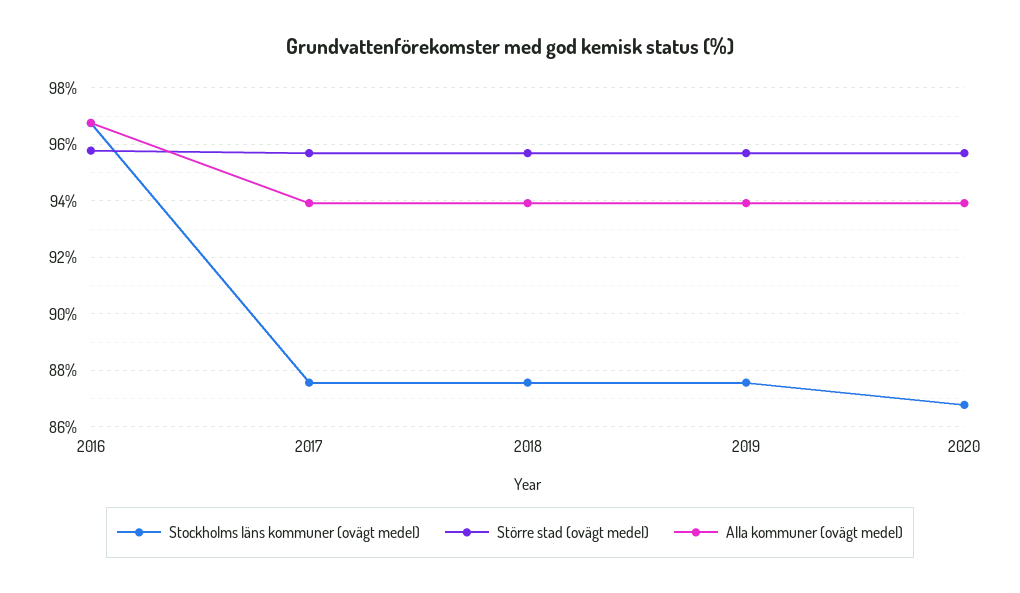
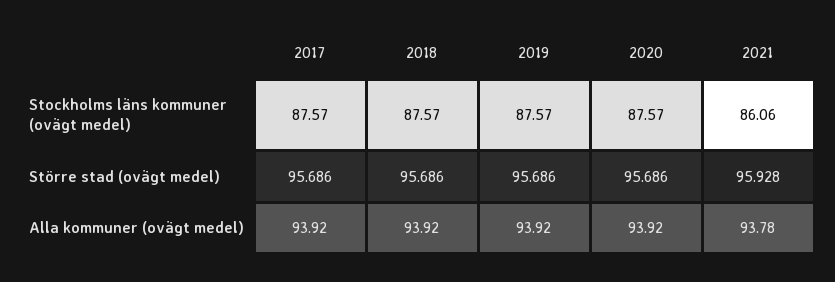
Stockholms läns kommuner (ovägt medel), 2016: 96.75 -> none
Större stad (ovägt medel), 2016: 95.75 -> none
Alla kommuner (ovägt medel), 2016: 96.75 -> none
Stockholms läns kommuner (ovägt medel), 2020: 86.75 -> 87.57
Stockholms läns kommuner (ovägt medel), 2021: none -> 86.06
Större stad (ovägt medel), 2021: none -> 95.928
Alla kommuner (ovägt medel), 2021: none -> 93.78

